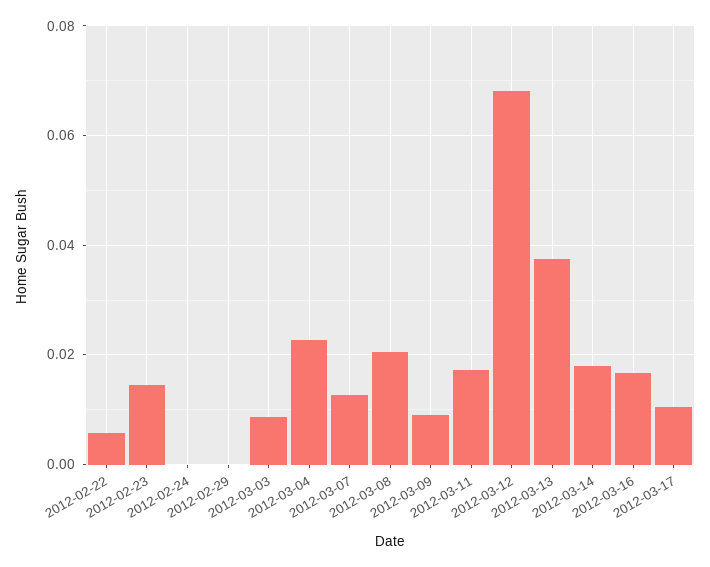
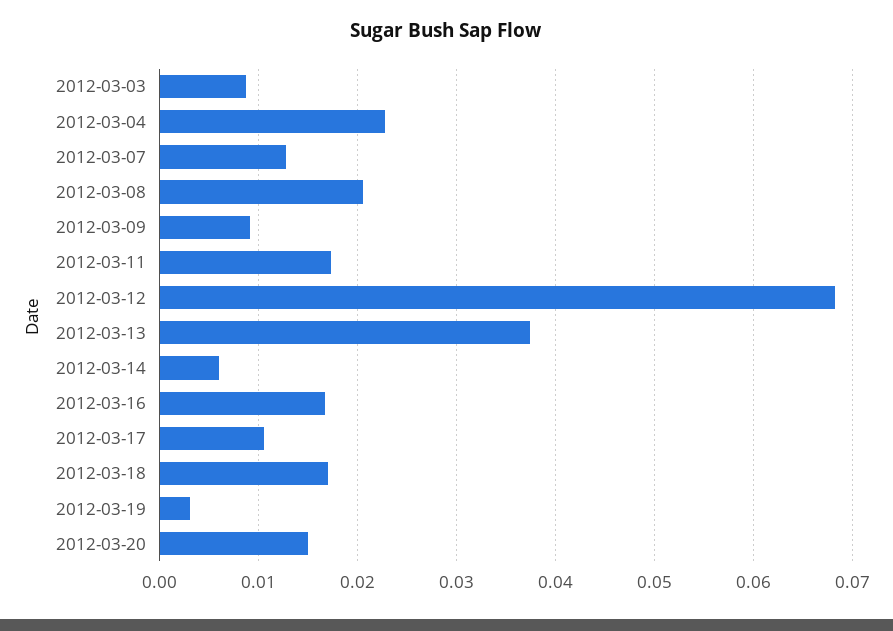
2012-02-22: 0.006 -> none
2012-02-23: 0.014 -> none
2012-02-24: 0 -> none
2012-02-29: 0 -> none
2012-03-14: 0.018 -> 0.006
2012-03-18: none -> 0.017
2012-03-19: none -> 0.003
2012-03-20: none -> 0.015

